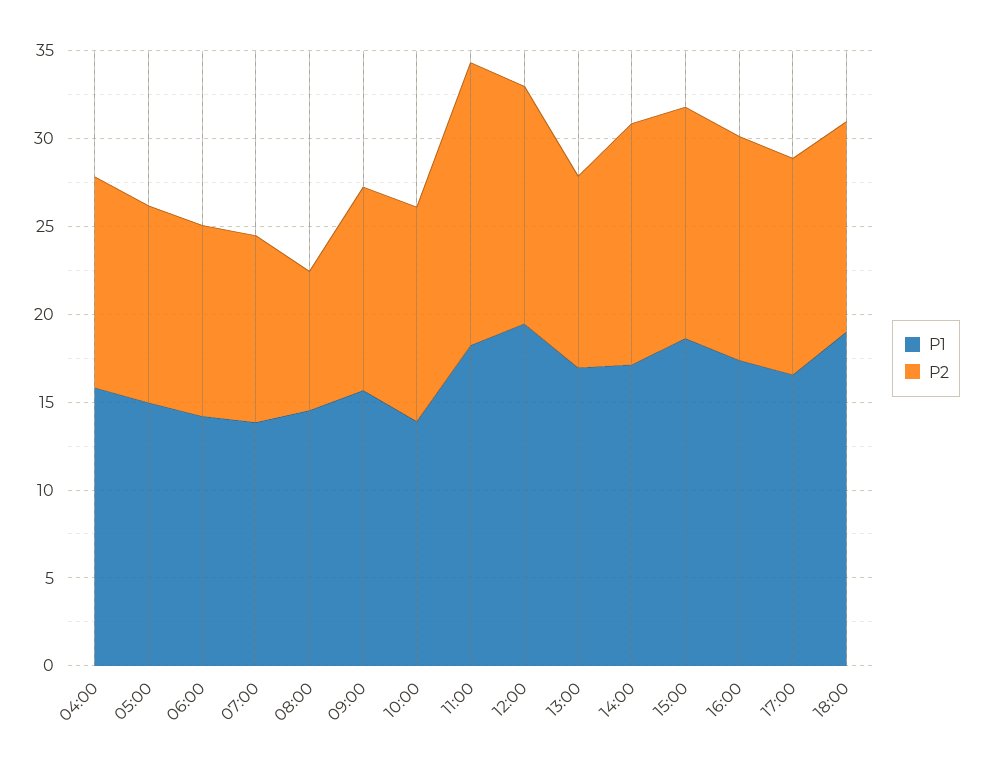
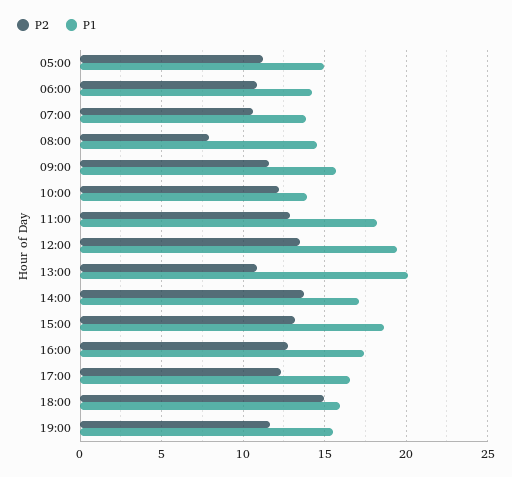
P1, 04:00: 16 -> none
P2, 04:00: 12 -> none
P2, 11:00: 16 -> 13
P1, 13:00: 17 -> 20
P1, 18:00: 19 -> 16
P2, 18:00: 12 -> 15
P2, 19:00: none -> 11.5
P1, 19:00: none -> 15.5

